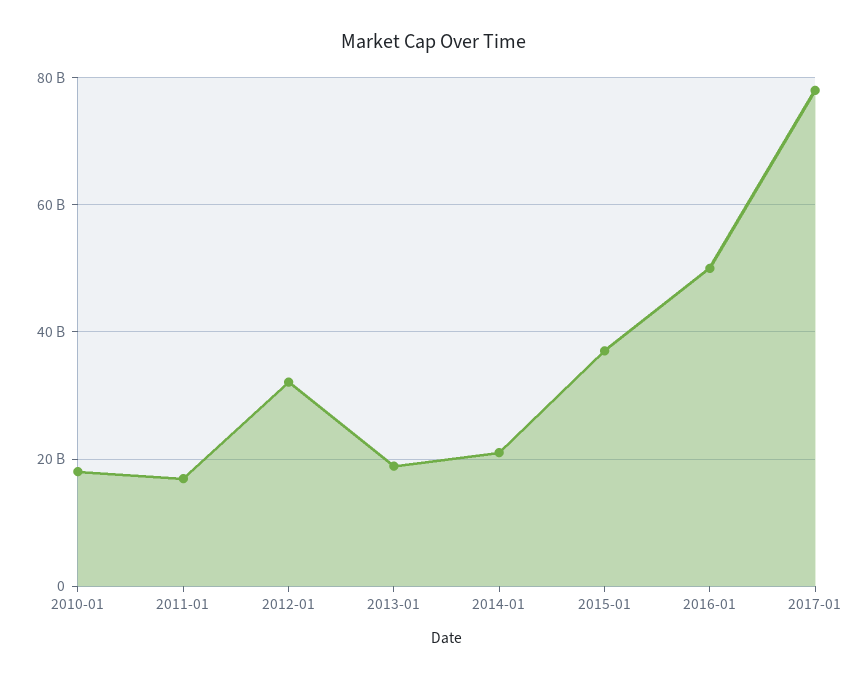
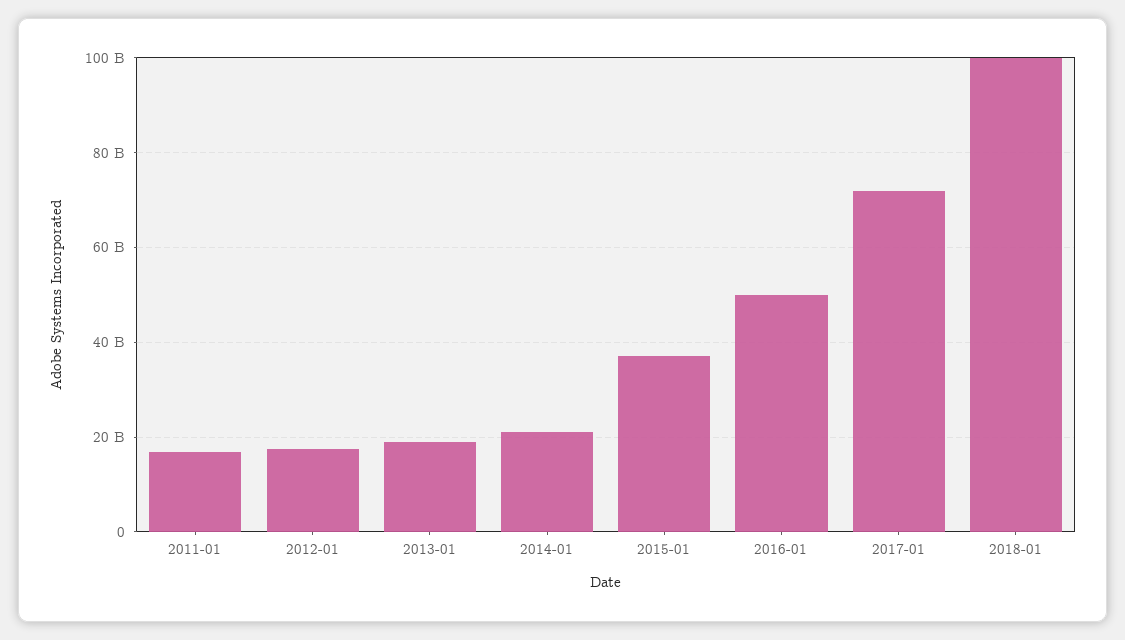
2010-01: 18000000000 -> none
2012-01: 32000000000 -> 18000000000
2017-01: 78000000000 -> 72000000000
2018-01: none -> 100000000000

